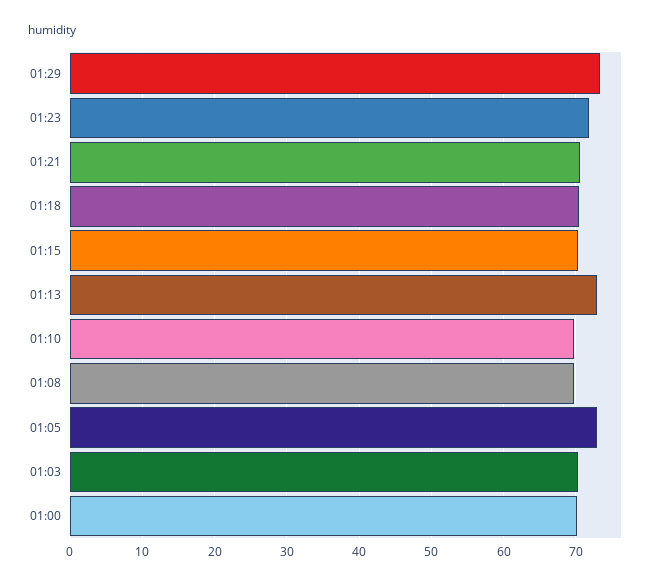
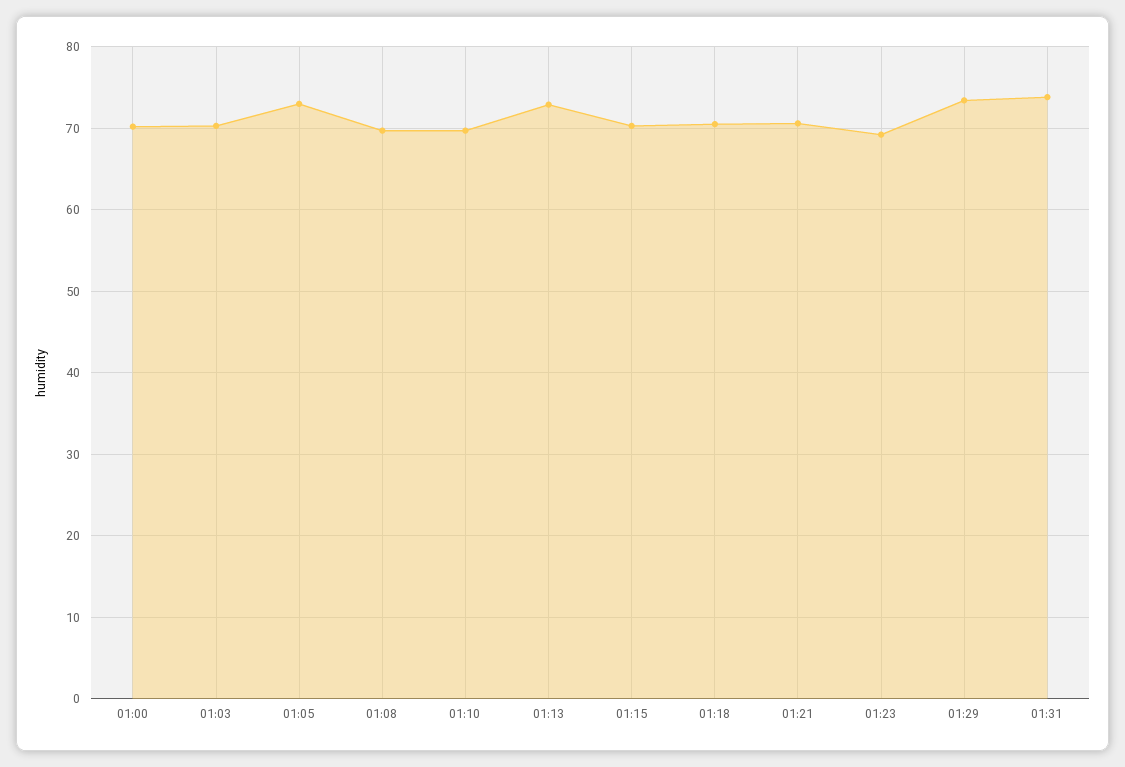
01:23: 72 -> 69
01:31: none -> 74

